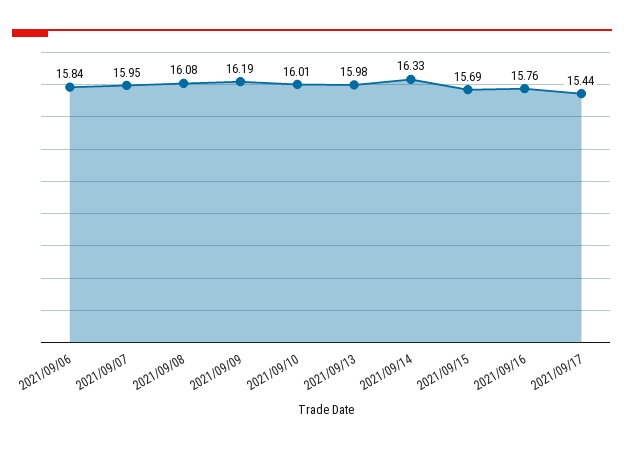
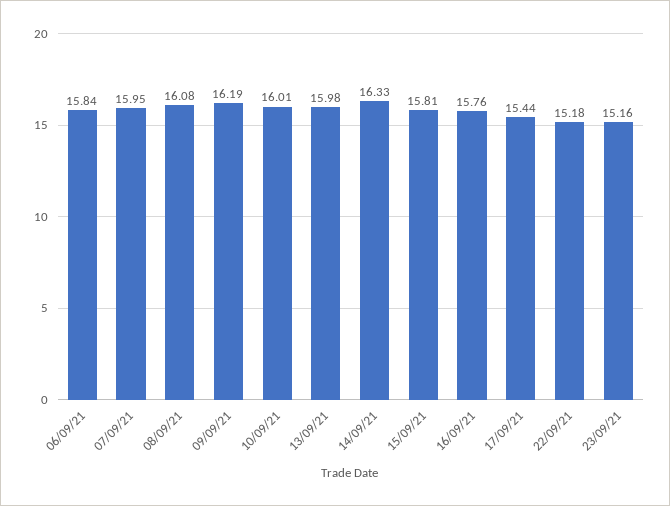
2021/09/15: 15.69 -> 15.81
22/09/21: none -> 15.18
23/09/21: none -> 15.16

